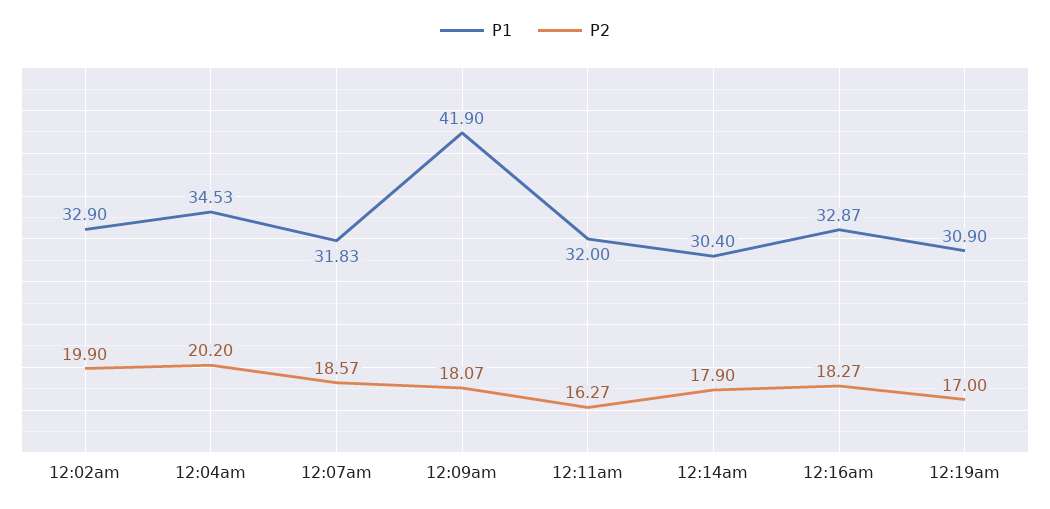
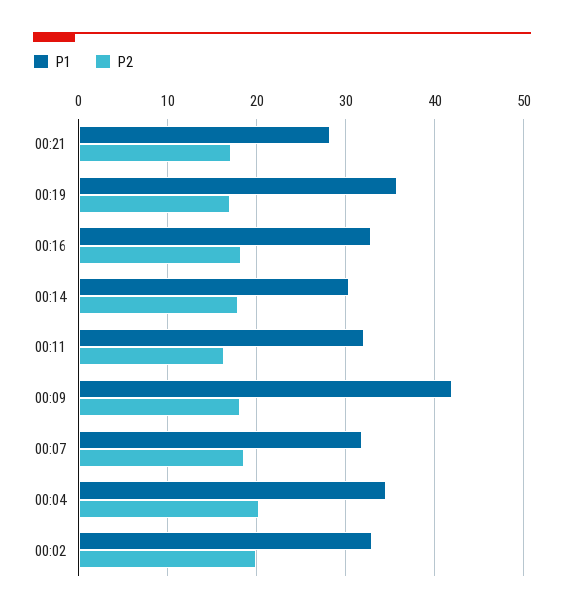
P1, 12:19am: 30.9 -> 36
P1, 00:21: none -> 28
P2, 00:21: none -> 17

